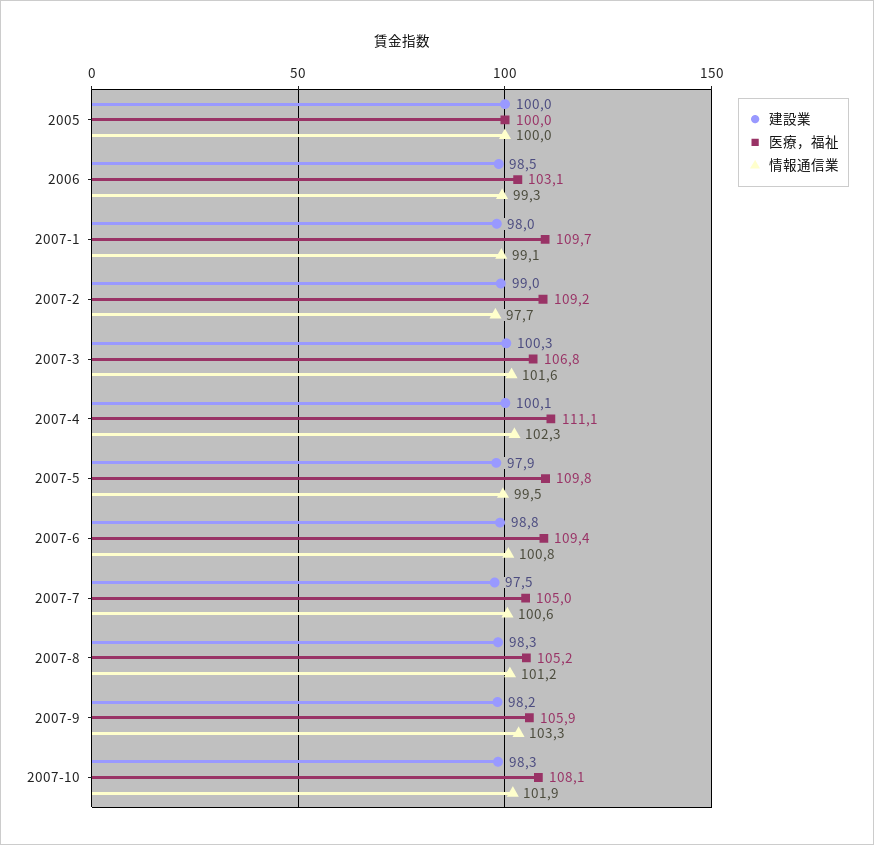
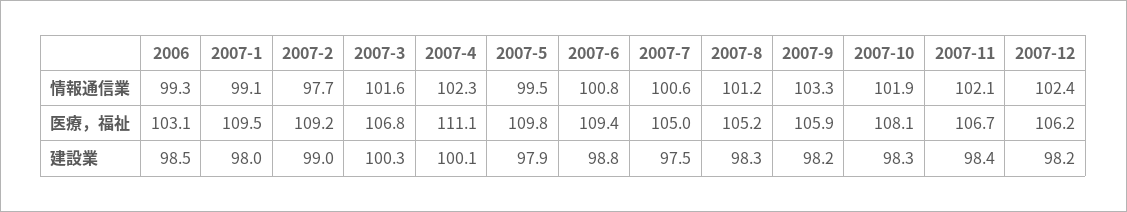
建設業, 2005: 100 -> none
医療，福祉, 2005: 100 -> none
情報通信業, 2005: 100 -> none
医療，福祉, 2007-1: 109.7 -> 109.5
情報通信業, 2007-11: none -> 102.1
情報通信業, 2007-12: none -> 102.4
医療，福祉, 2007-11: none -> 106.7
医療，福祉, 2007-12: none -> 106.2
建設業, 2007-11: none -> 98.4
建設業, 2007-12: none -> 98.2

